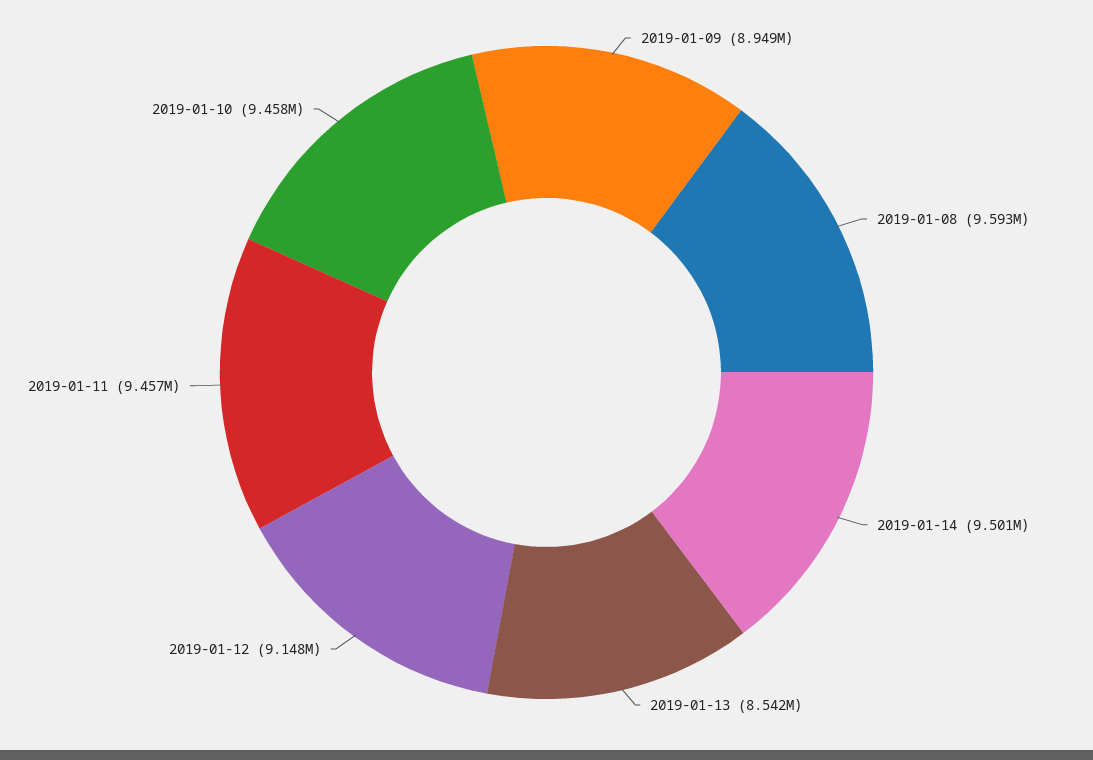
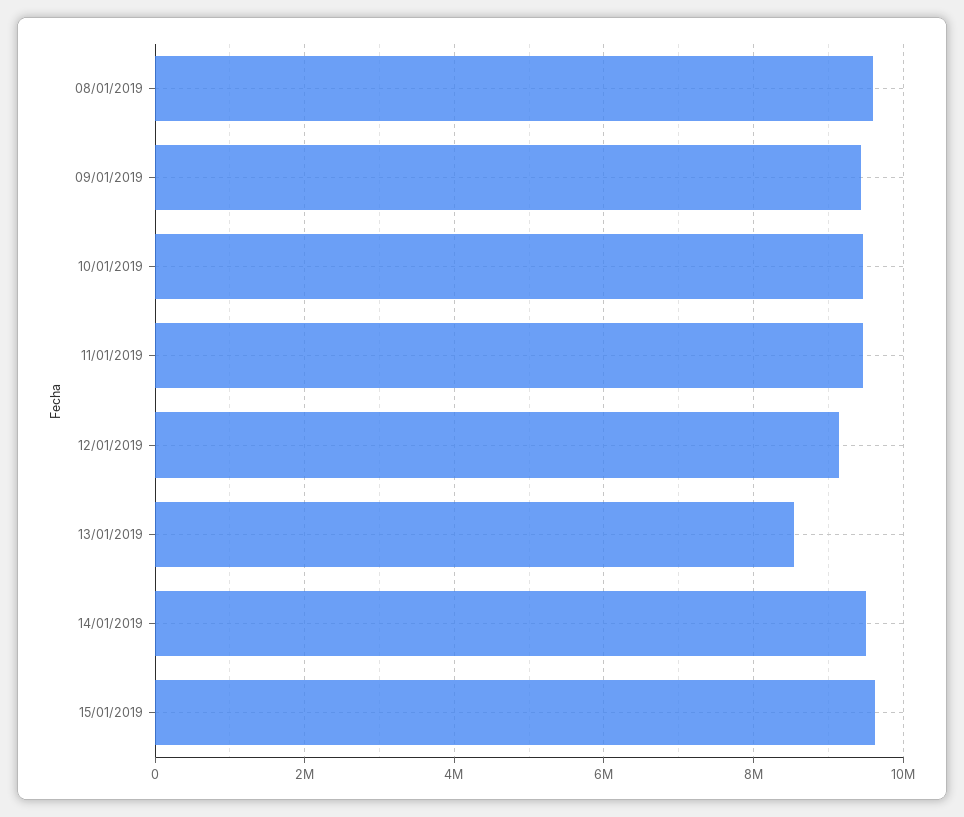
2019-01-09: 8949000 -> 9400000
15/01/2019: none -> 9600000

